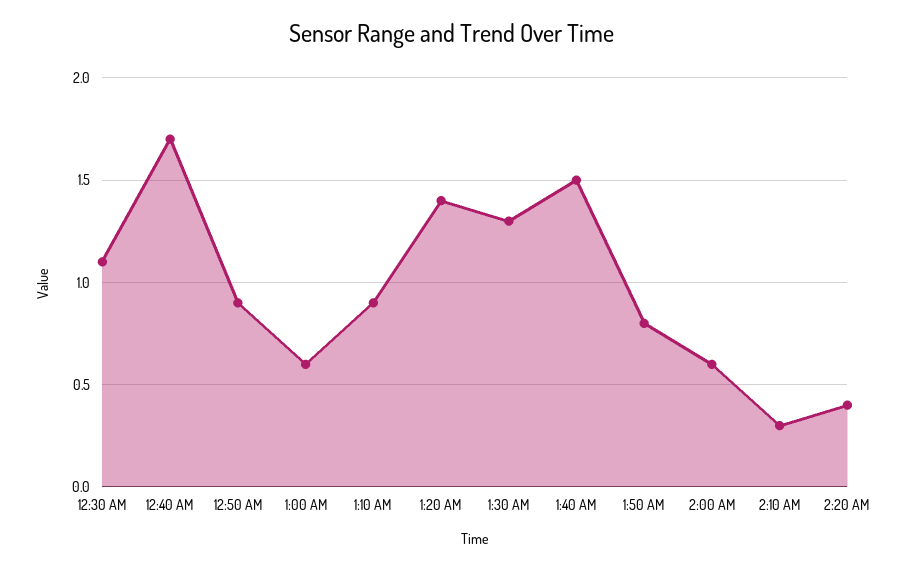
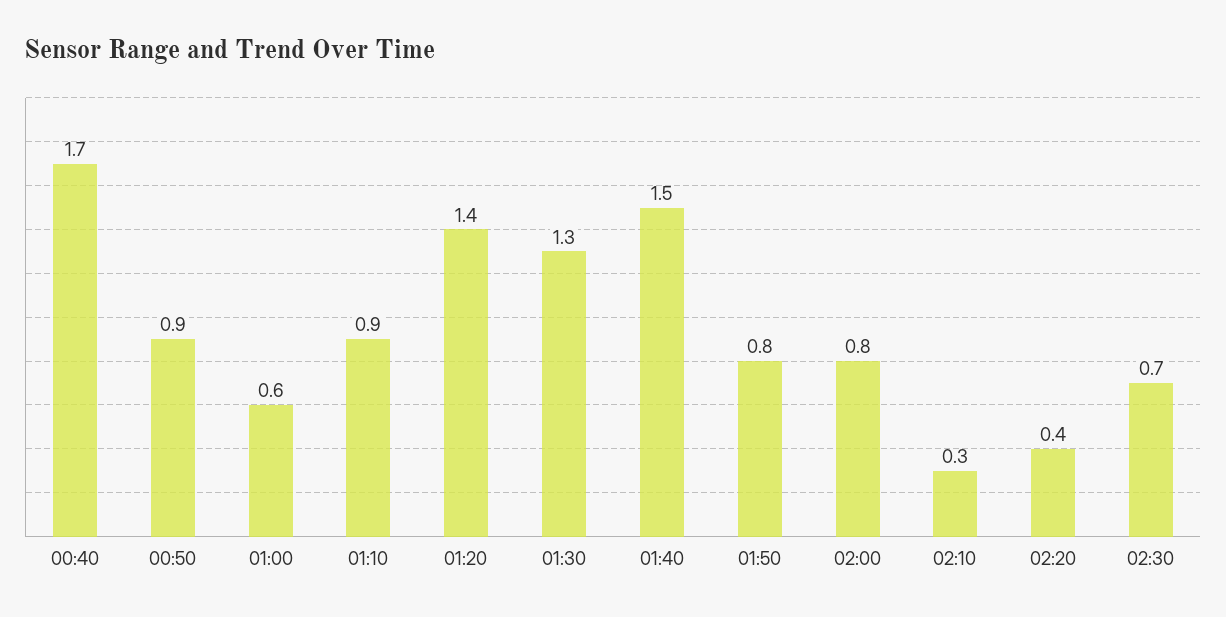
12:30 AM: 1.1 -> none
2:00 AM: 0.6 -> 0.8
02:30: none -> 0.7

